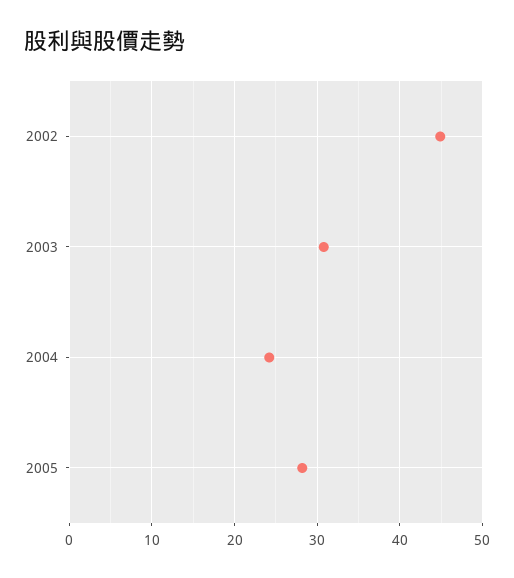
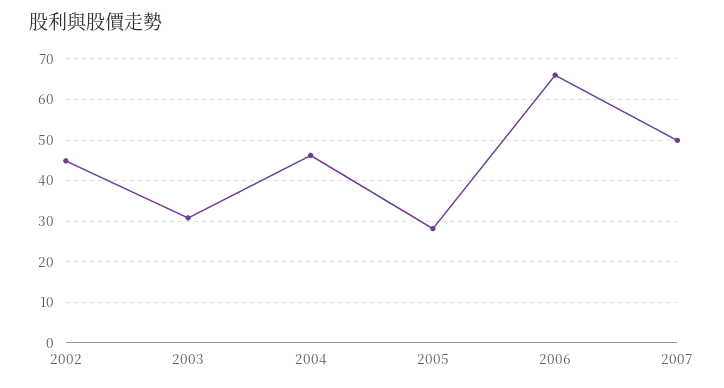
2004: 24 -> 46
2006: none -> 66
2007: none -> 50

